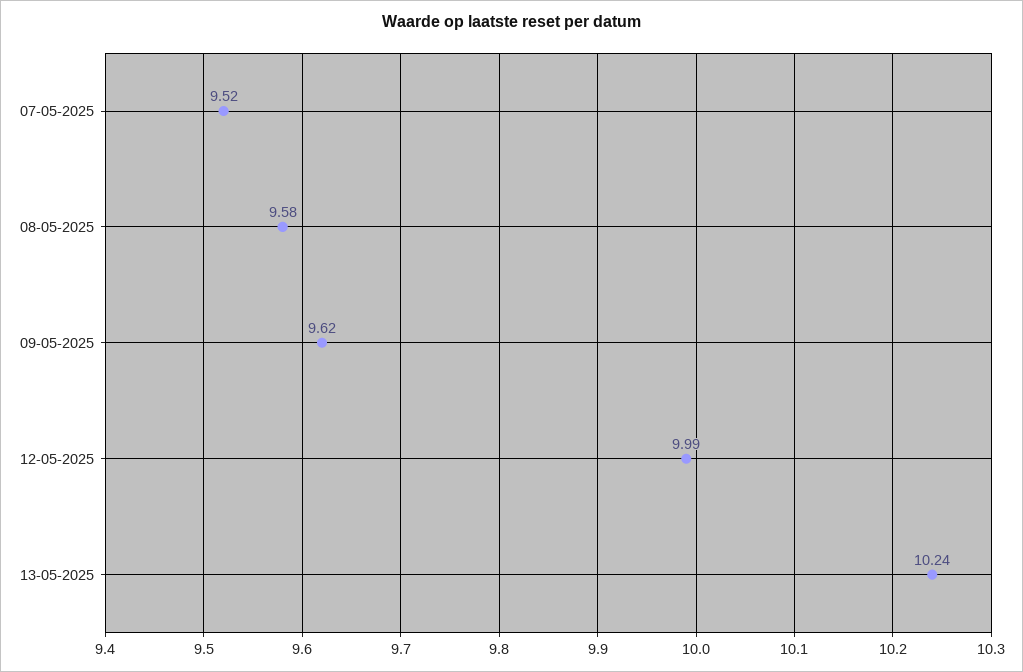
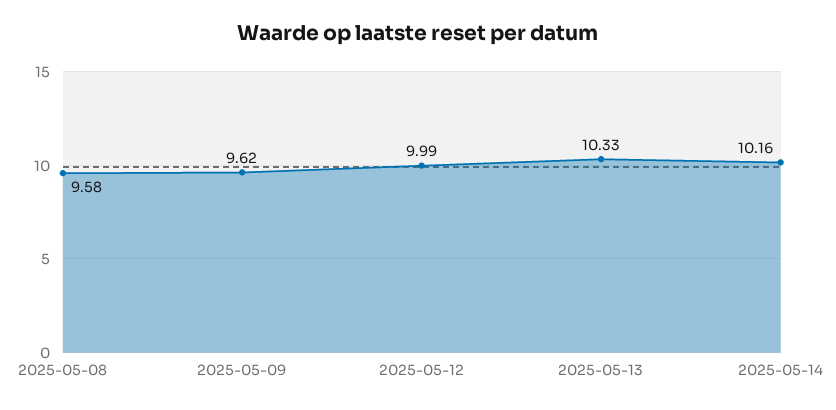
07-05-2025: 9.52 -> none
13-05-2025: 10.24 -> 10.33
2025-05-14: none -> 10.16

